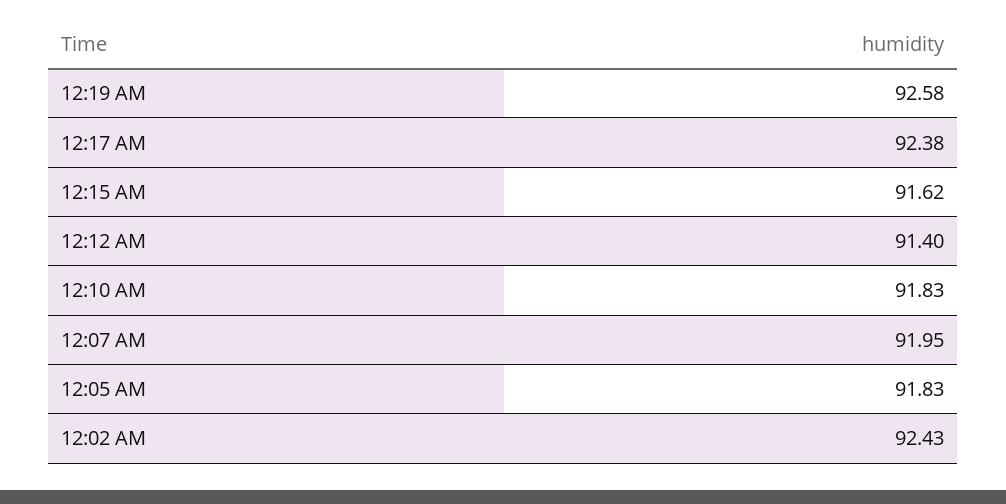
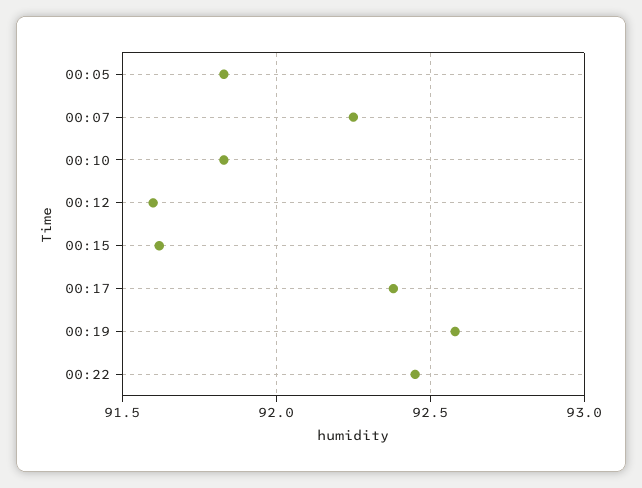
12:12 AM: 91.4 -> 91.6
12:07 AM: 91.95 -> 92.25
12:02 AM: 92.43 -> none
00:22: none -> 92.45

